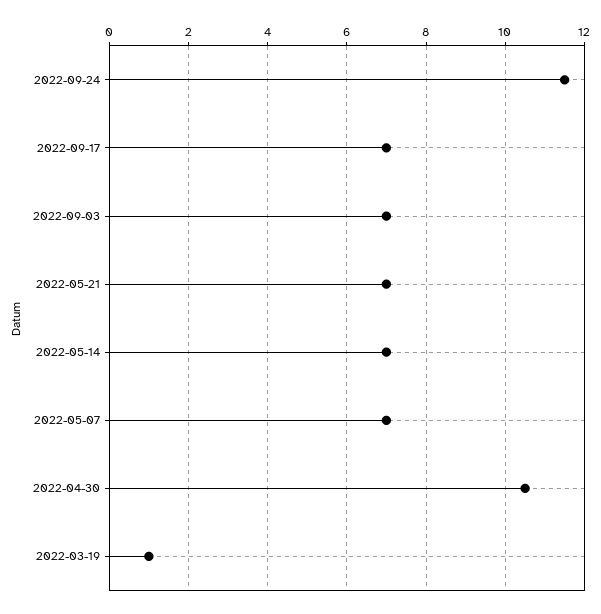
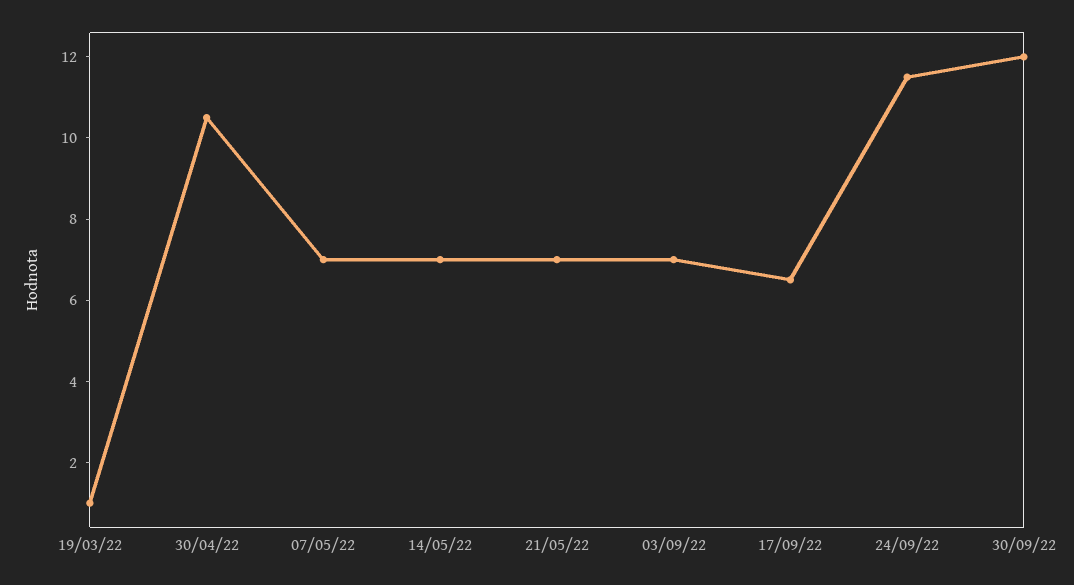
2022-09-17: 7 -> 6.5
30/09/22: none -> 12

